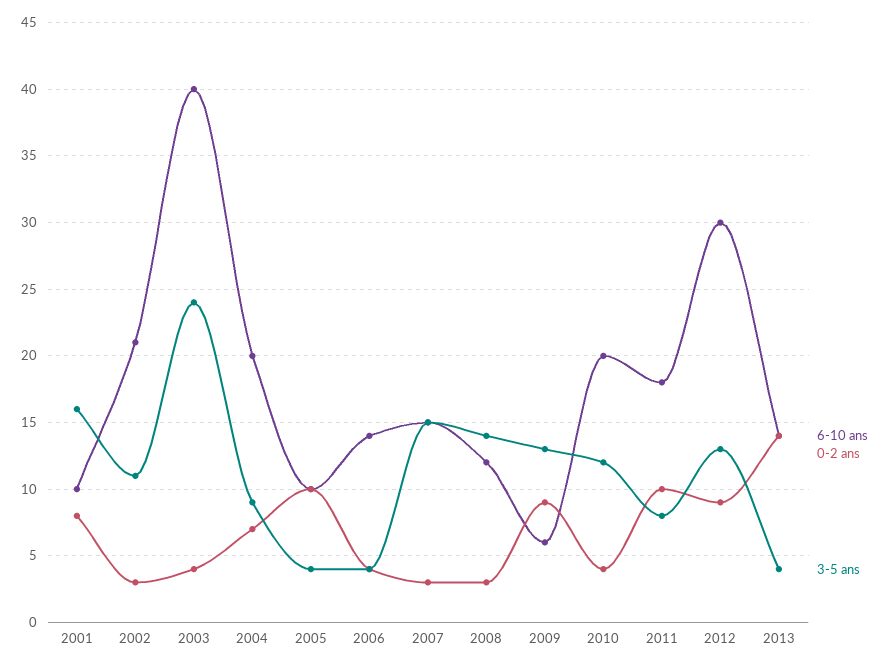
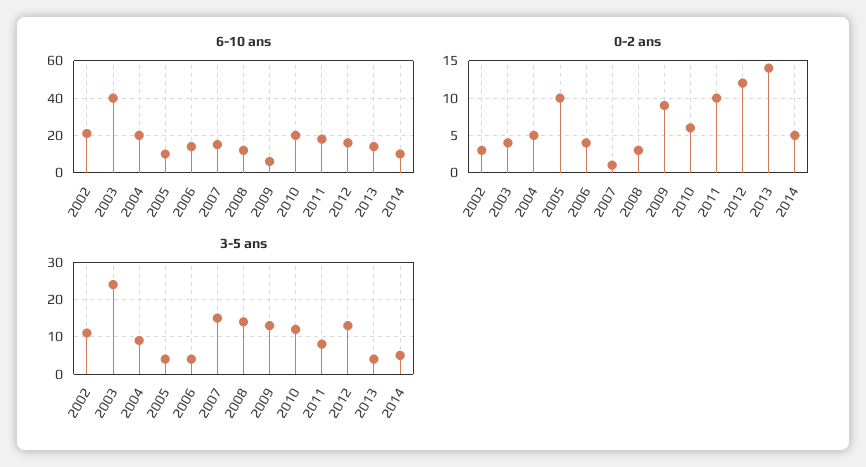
6-10 ans, 2001: 10 -> none
0-2 ans, 2001: 8 -> none
3-5 ans, 2001: 16 -> none
0-2 ans, 2004: 7 -> 5
0-2 ans, 2007: 3 -> 1
0-2 ans, 2010: 4 -> 6
6-10 ans, 2012: 30 -> 15
0-2 ans, 2012: 9 -> 12
6-10 ans, 2014: none -> 10
0-2 ans, 2014: none -> 5
3-5 ans, 2014: none -> 5

